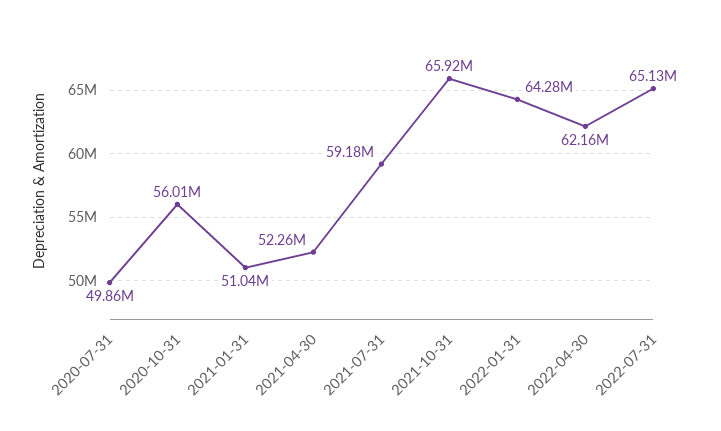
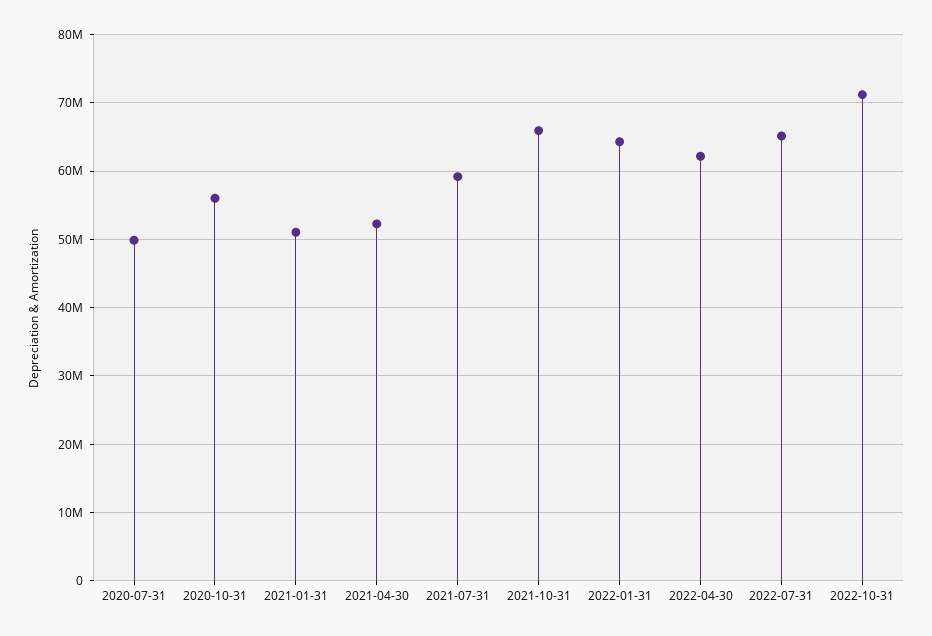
2022-10-31: none -> 71000000

